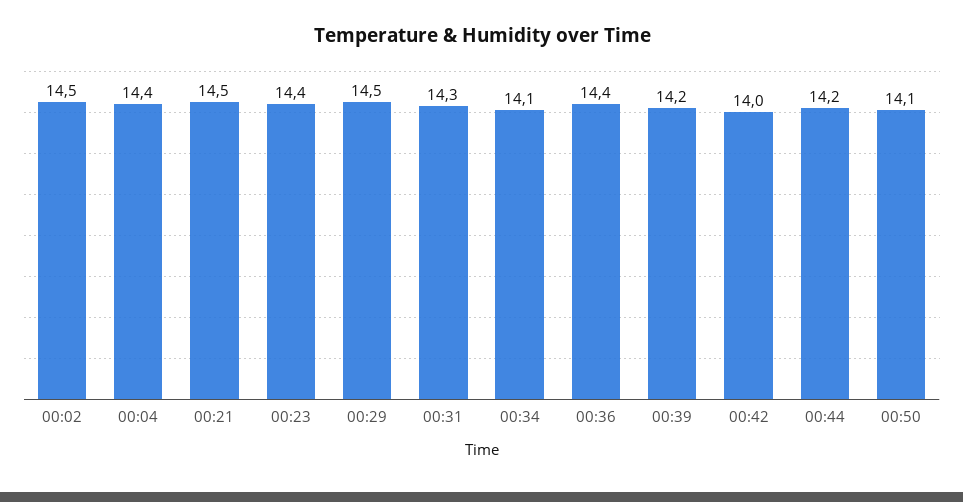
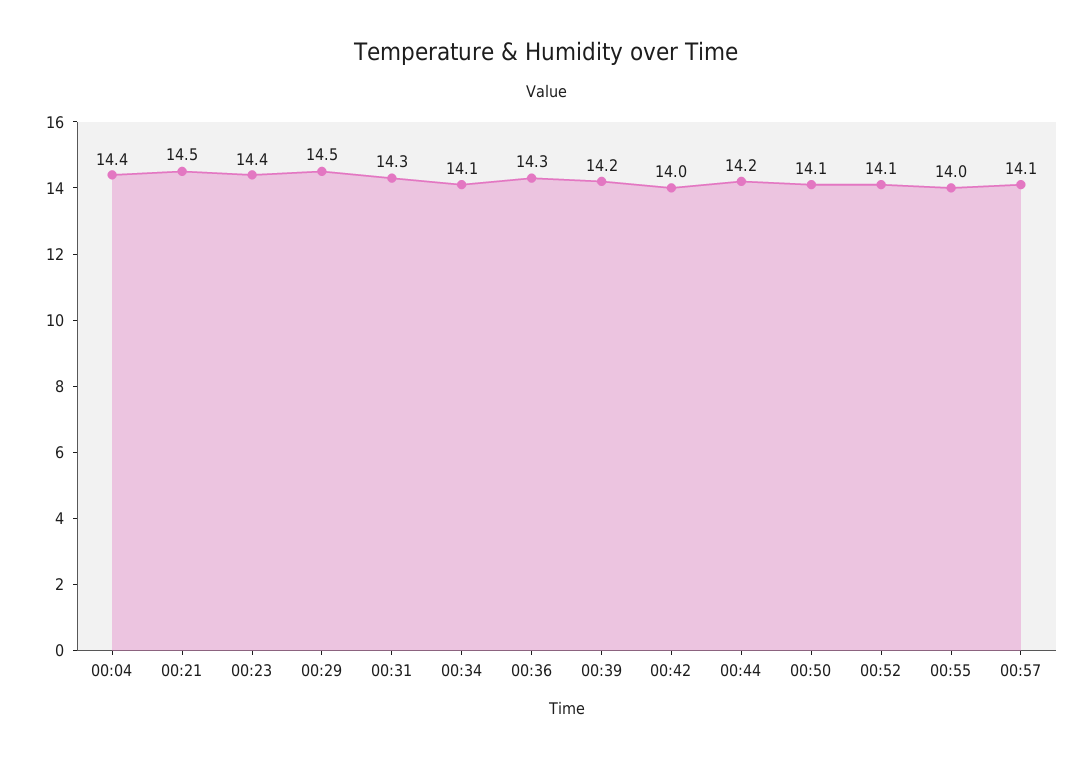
00:02: 14.5 -> none
00:36: 14.4 -> 14.3
00:52: none -> 14.1
00:55: none -> 14
00:57: none -> 14.1

